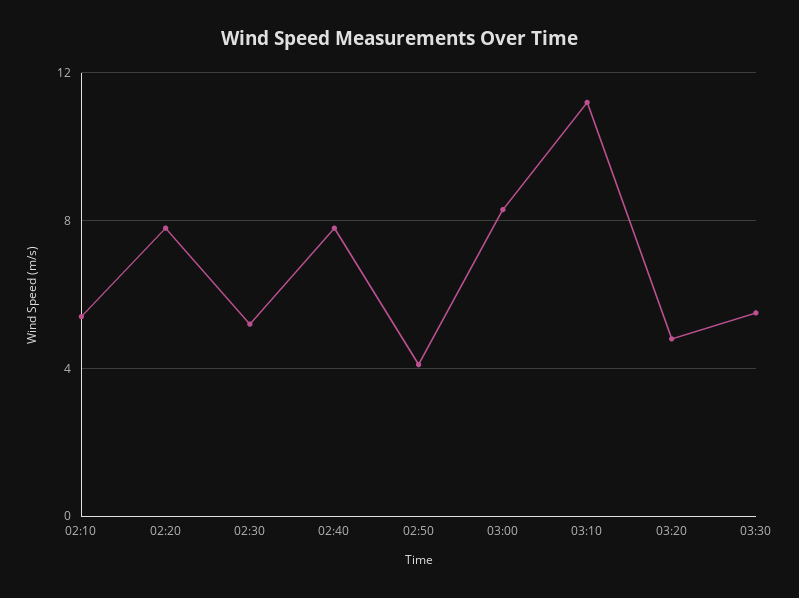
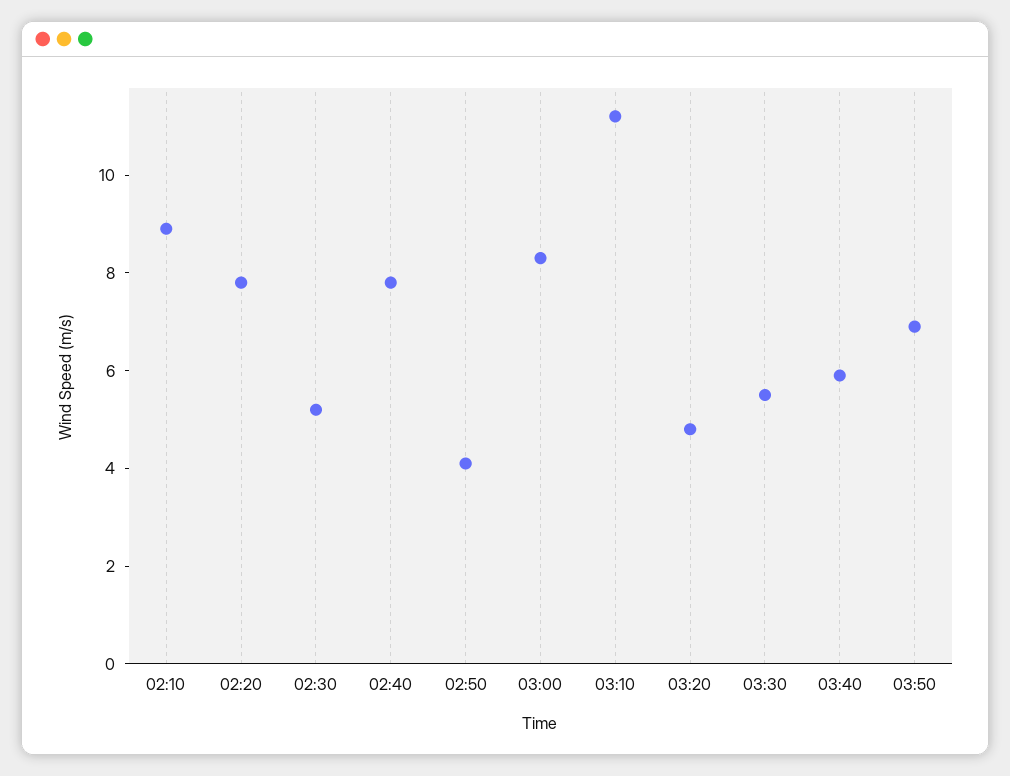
02:10: 5.5 -> 9
03:40: none -> 6
03:50: none -> 7

